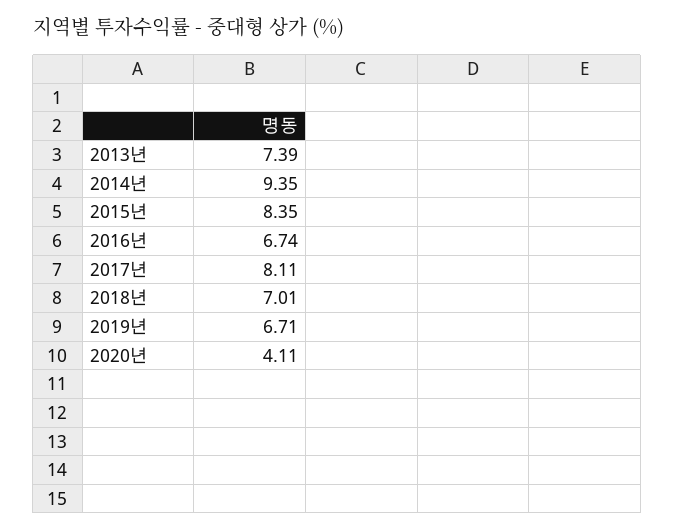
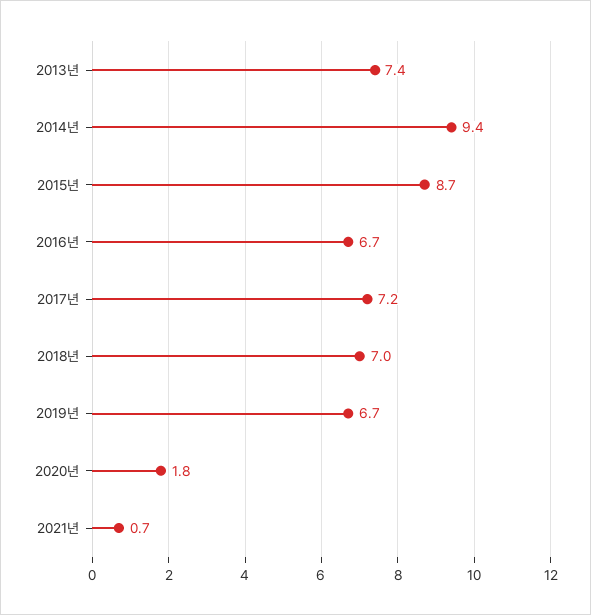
2015년: 8.35 -> 8.7
2017년: 8.11 -> 7.2
2020년: 4.11 -> 1.8
2021년: none -> 0.7

